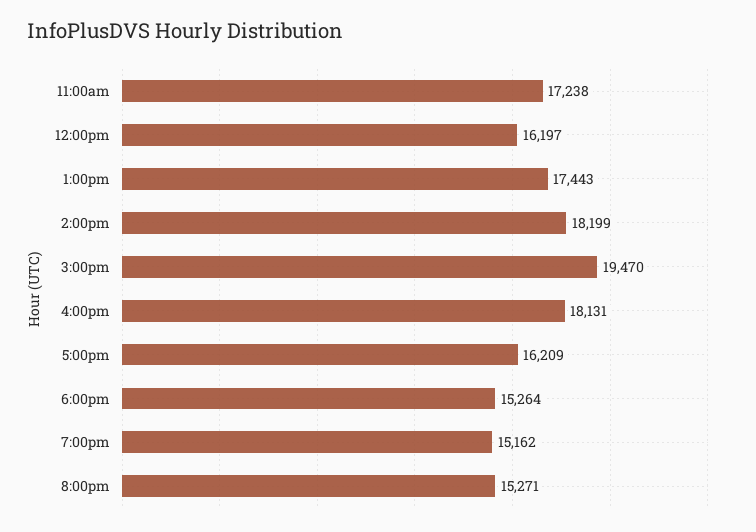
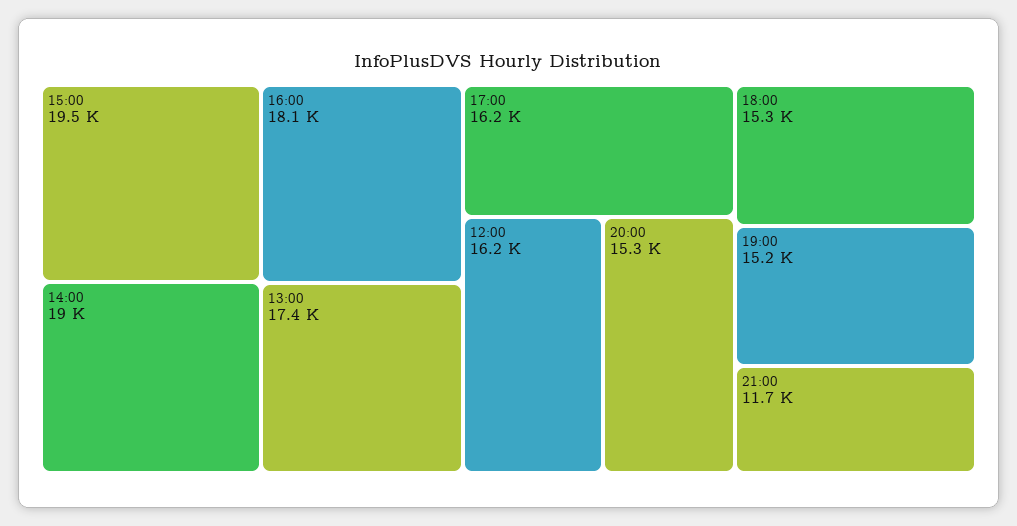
11:00am: 17238 -> none
2:00pm: 18199 -> 19000
21:00: none -> 11700

